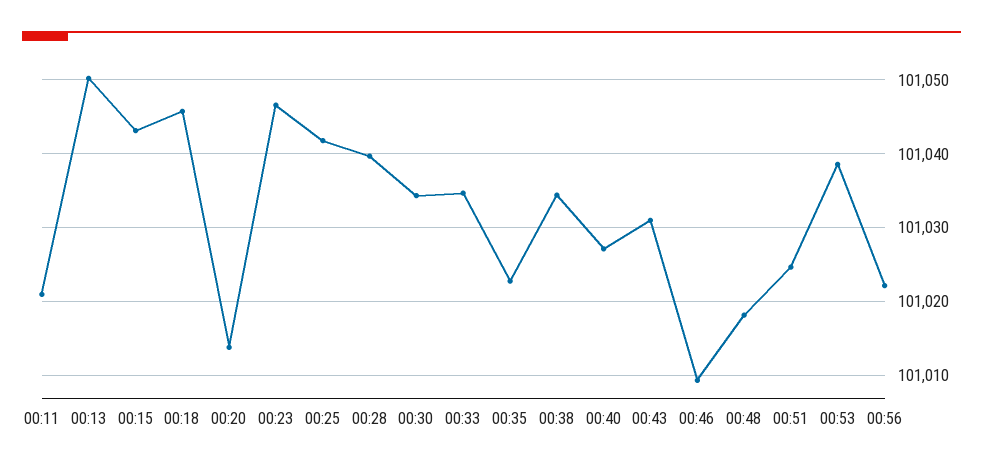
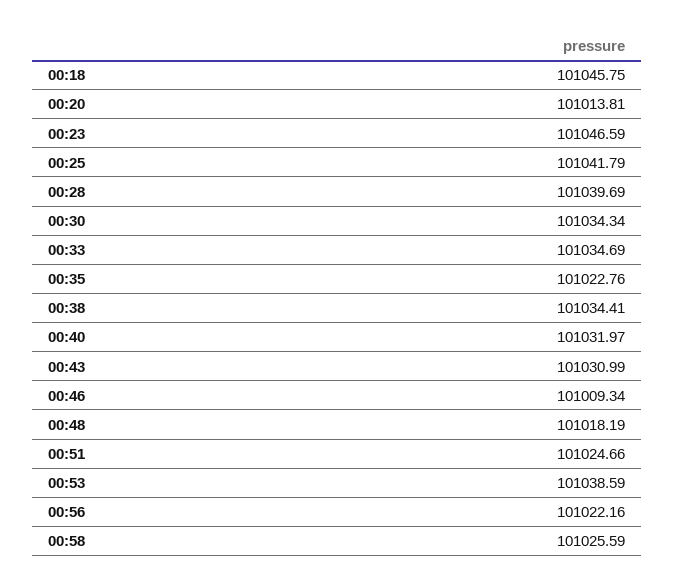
00:11: 101021 -> none
00:13: 101050 -> none
00:15: 101043 -> none
00:40: 101027 -> 101031.97
00:58: none -> 101025.59

